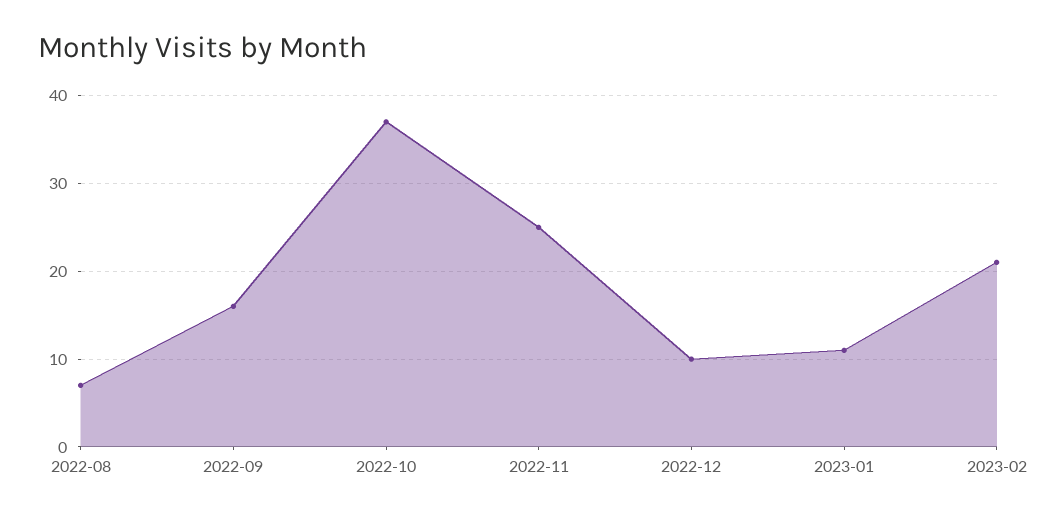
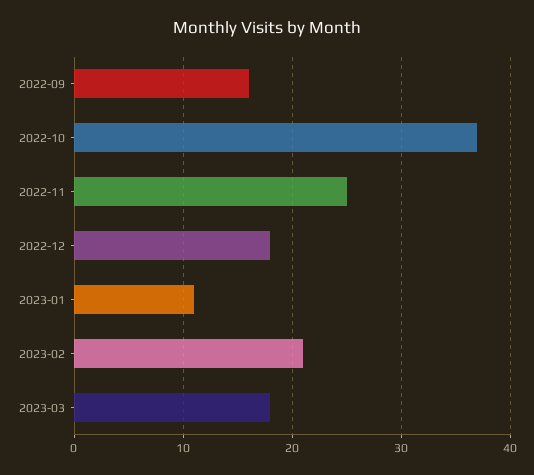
2022-08: 7 -> none
2022-12: 10 -> 18
2023-03: none -> 18

